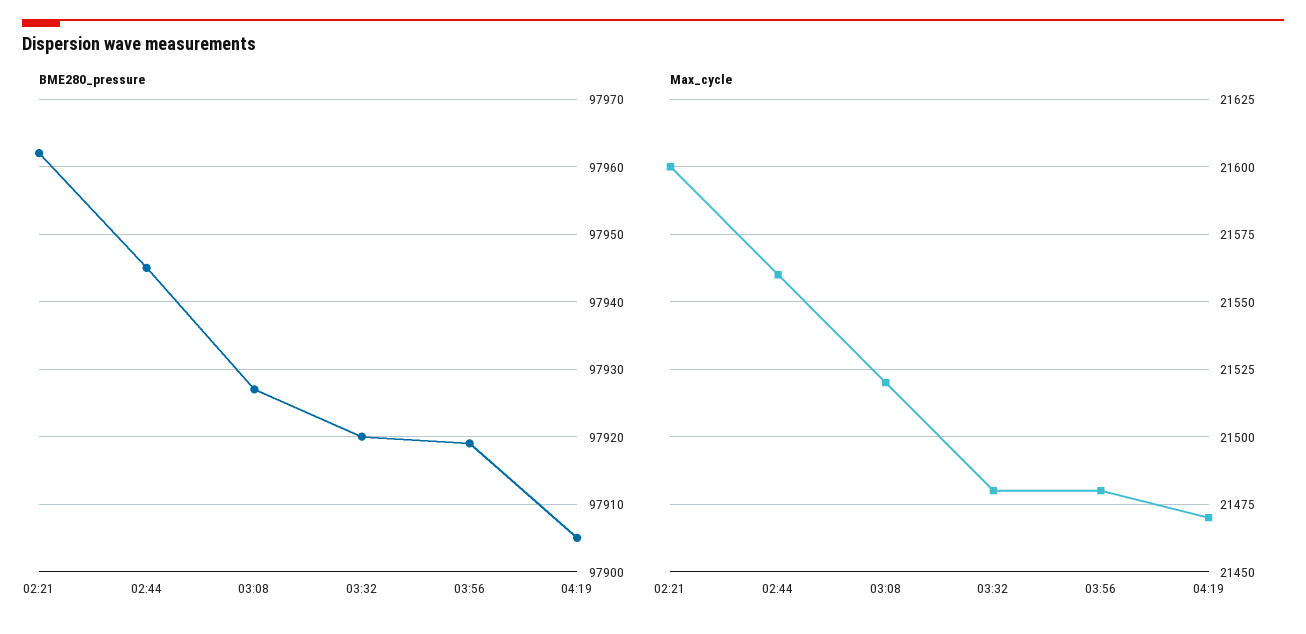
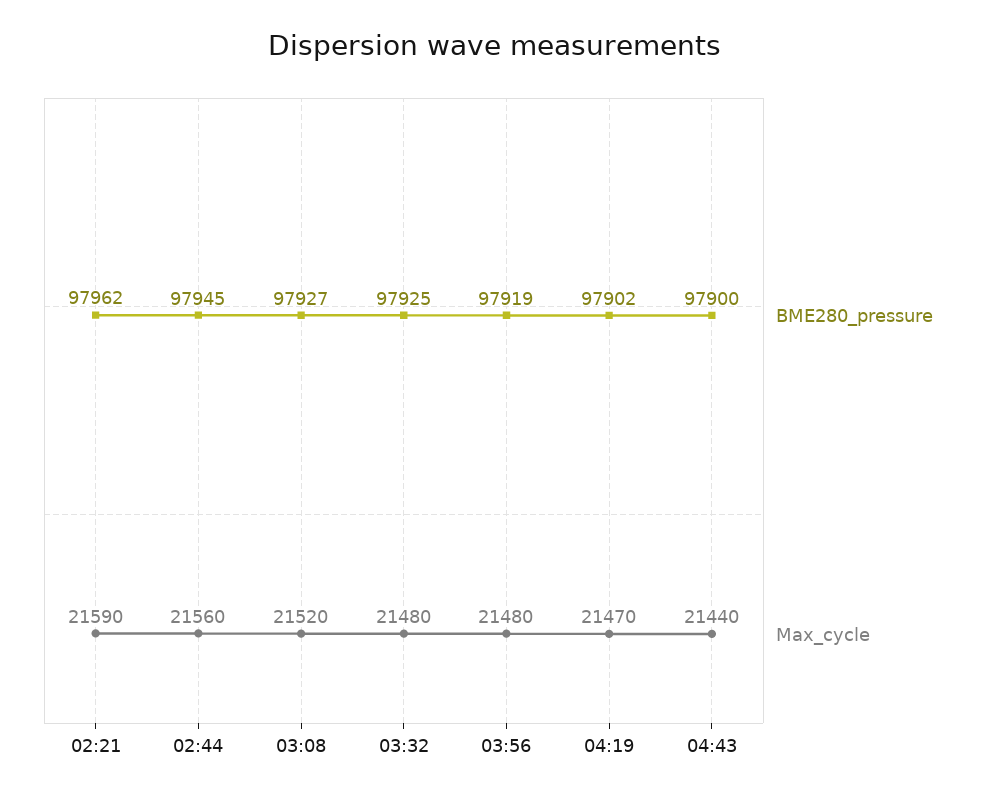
BME280_pressure, 03:32: 97920 -> 97925
BME280_pressure, 04:19: 97905 -> 97902
Max_cycle, 02:21: 21600 -> 21590
BME280_pressure, 04:43: none -> 97900
Max_cycle, 04:43: none -> 21440

